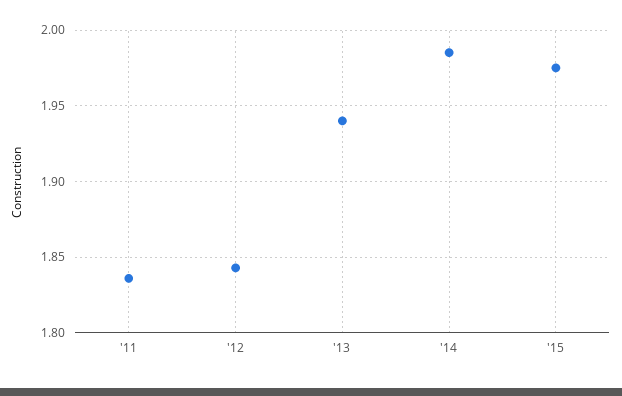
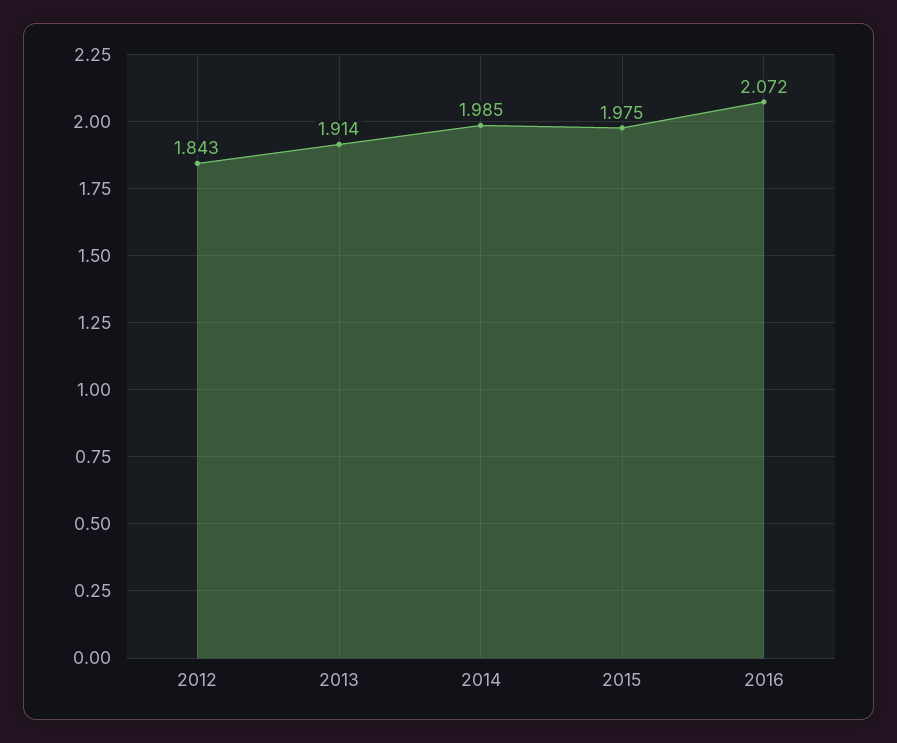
'11: 1.835 -> none
'13: 1.94 -> 1.914
2016: none -> 2.072

